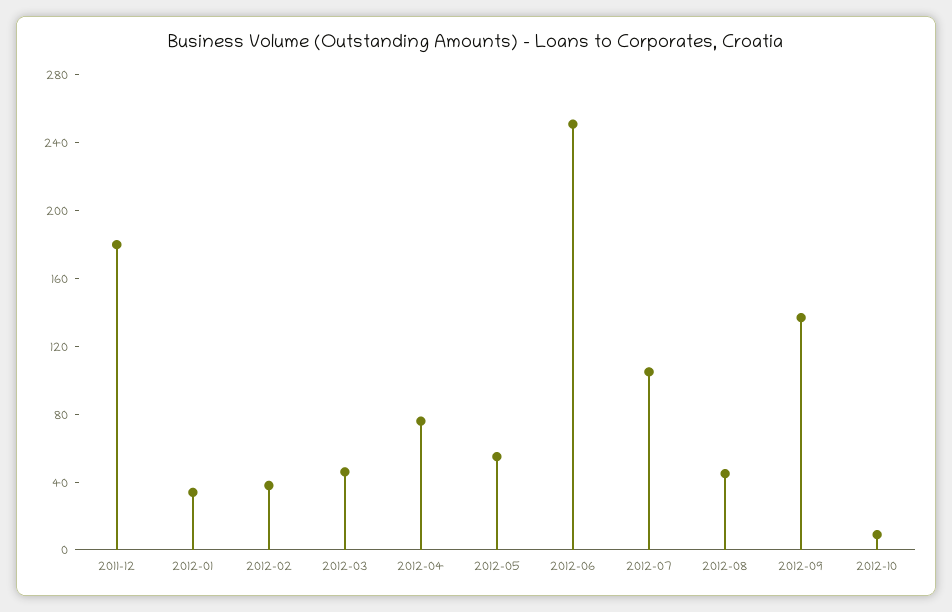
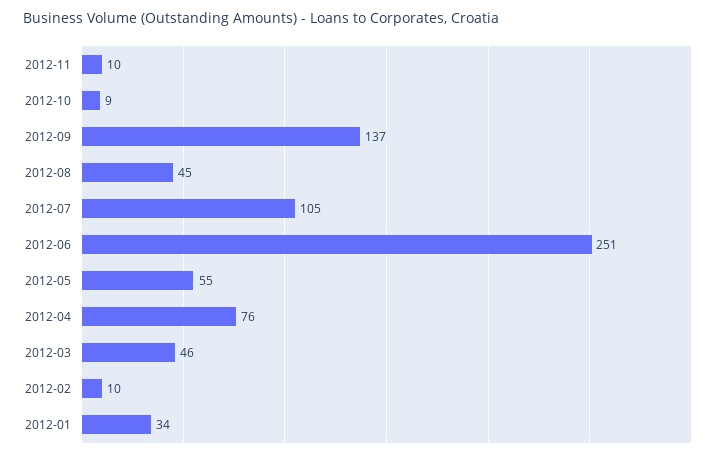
2011-12: 180 -> none
2012-02: 40 -> 10
2012-11: none -> 10

